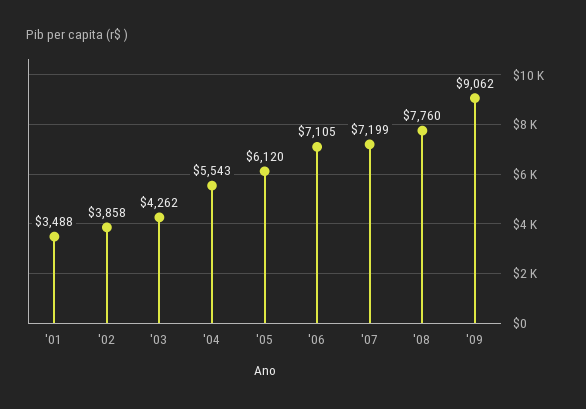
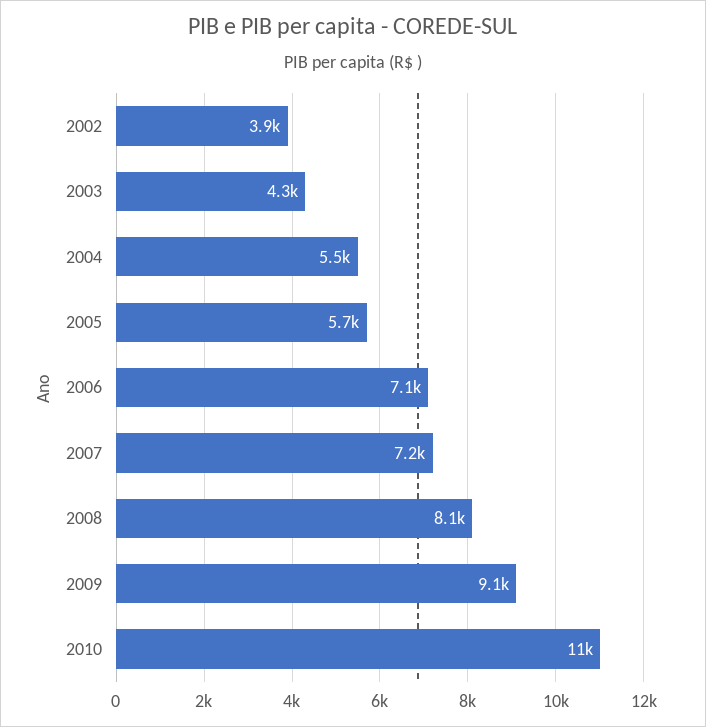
'01: 3488 -> none
'05: 6120 -> 5700
'08: 7760 -> 8100
2010: none -> 11000

